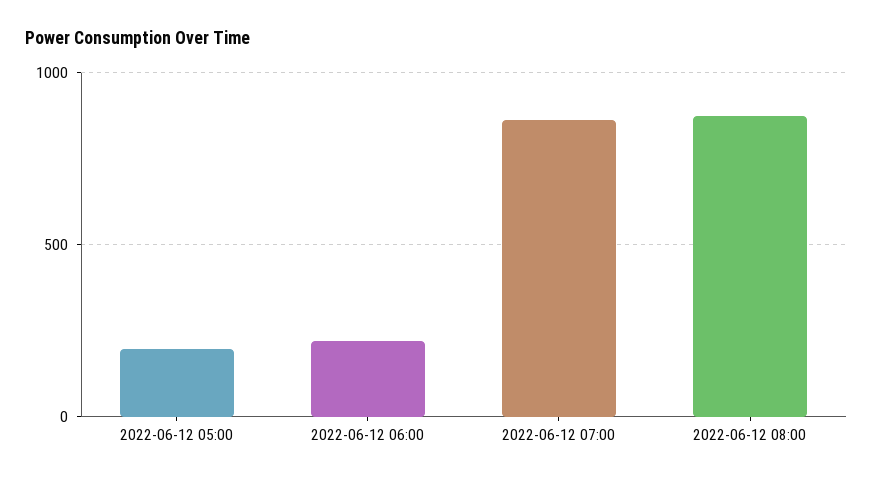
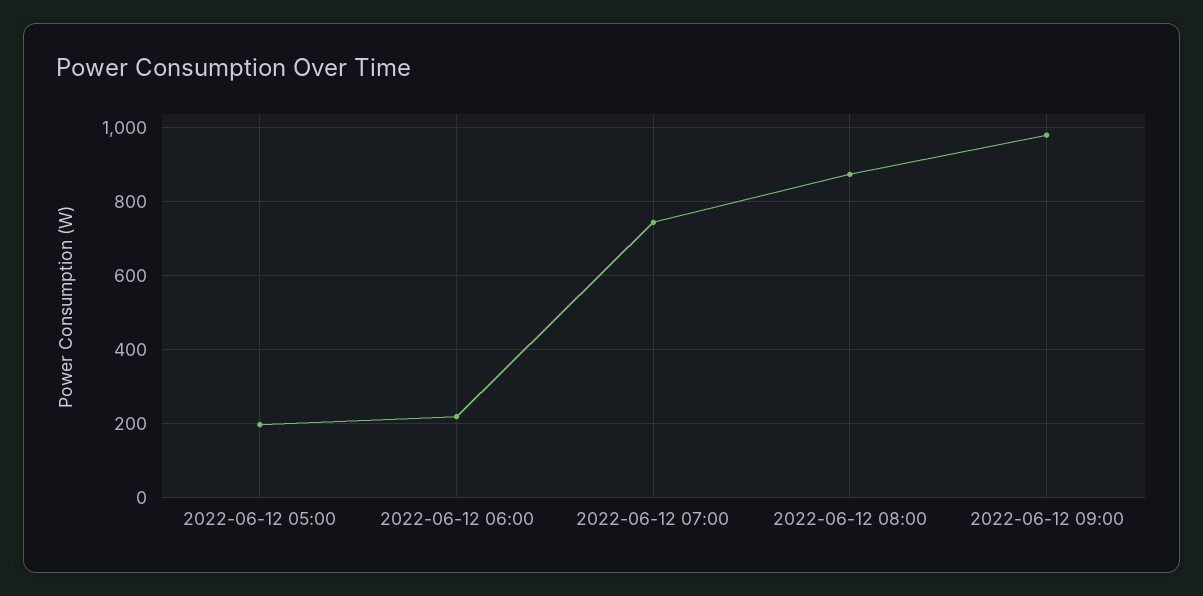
2022-06-12 07:00: 850 -> 740
2022-06-12 09:00: none -> 980

